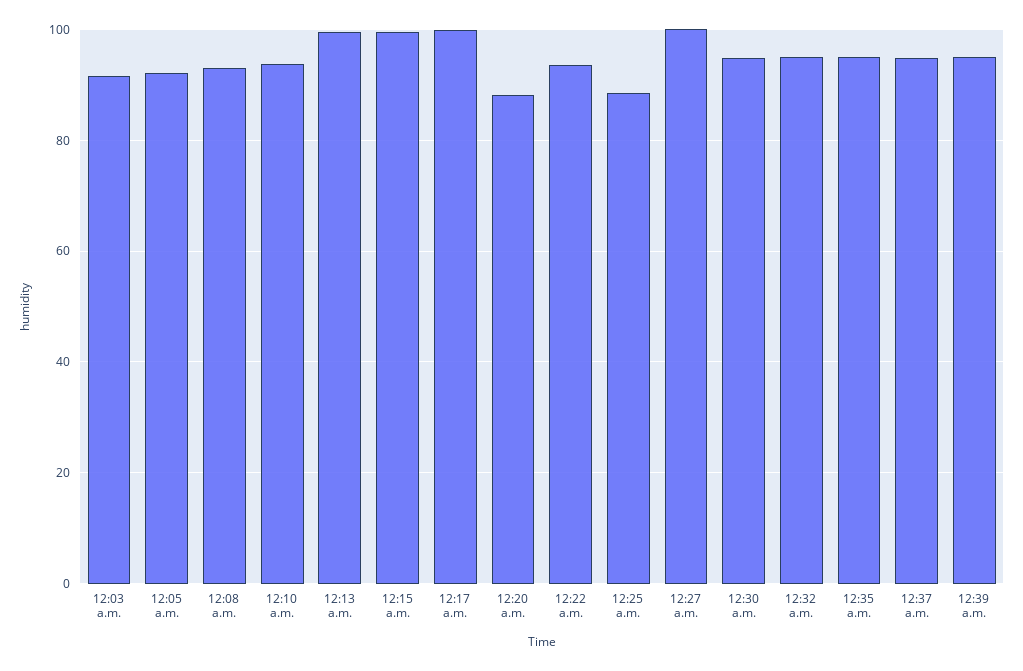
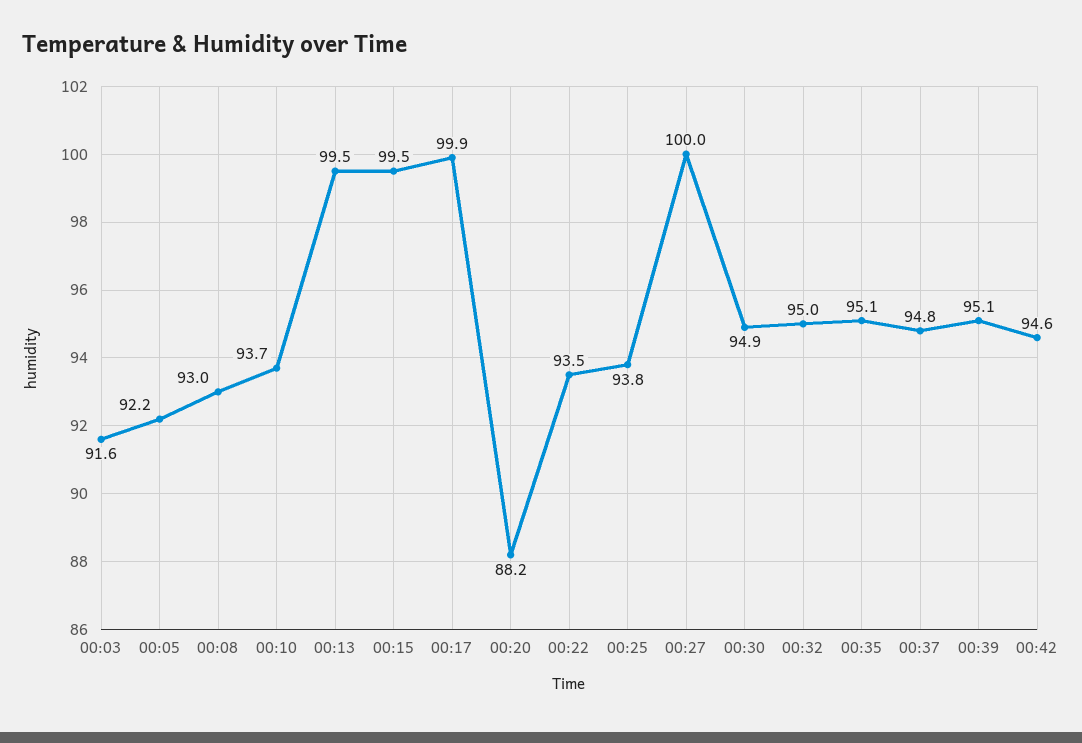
12:25 a.m.: 88 -> 93.8
00:42: none -> 94.6

